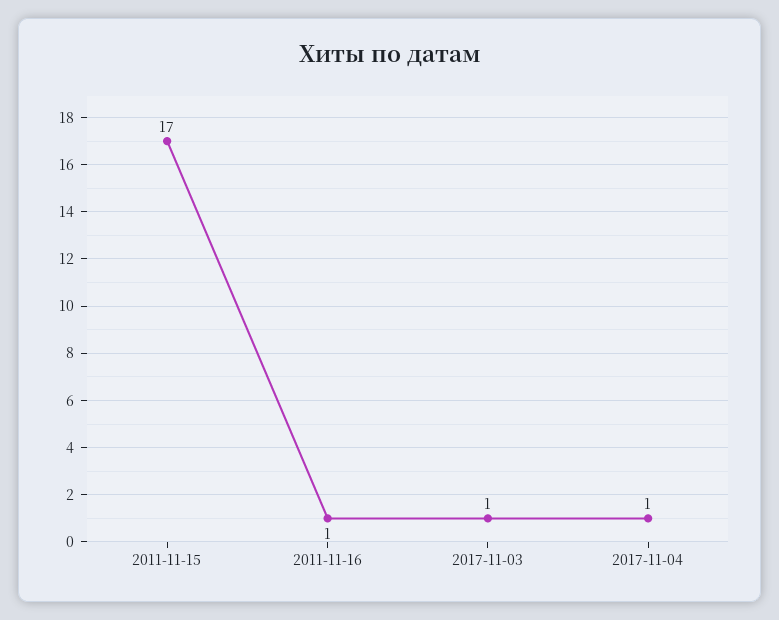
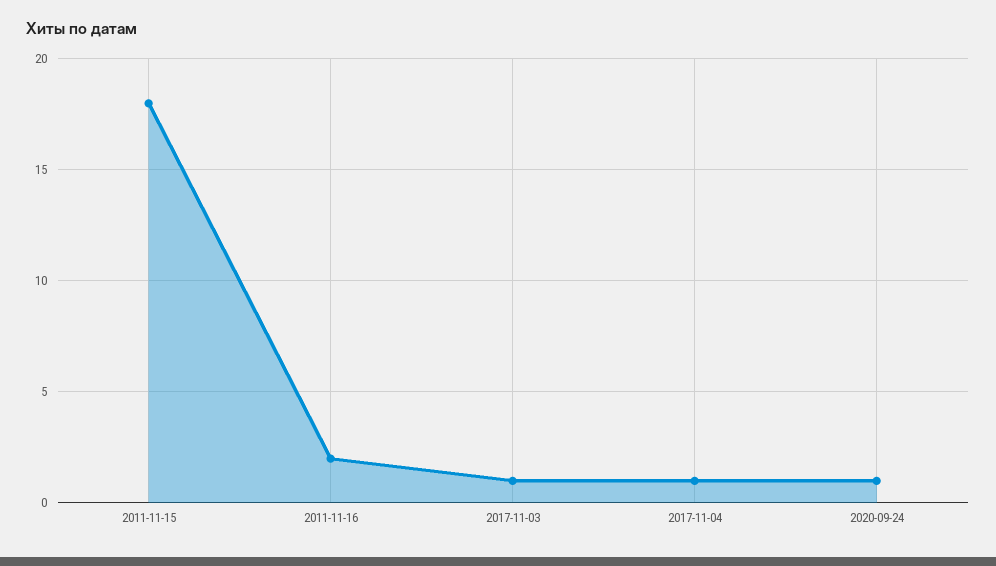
2011-11-15: 17 -> 18
2011-11-16: 1 -> 2
2020-09-24: none -> 1

